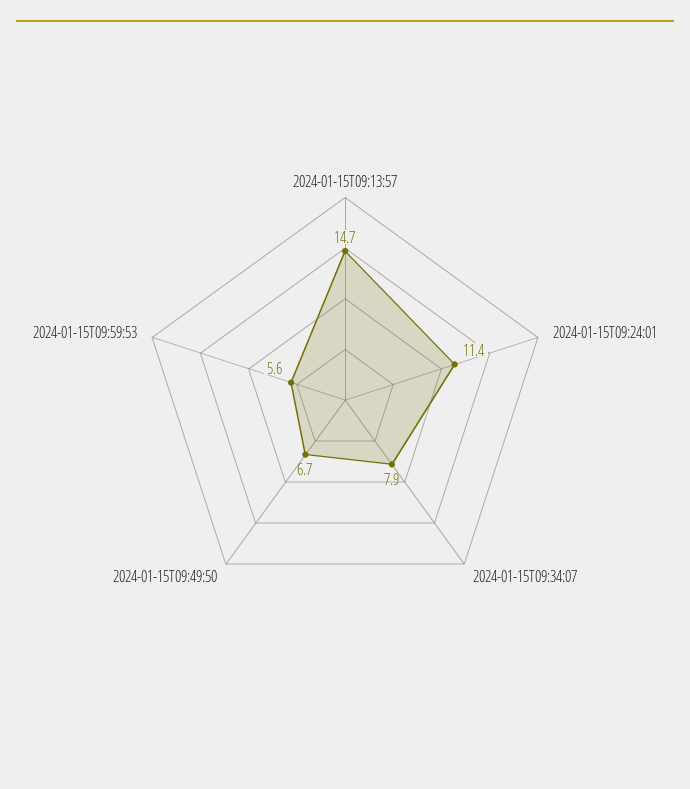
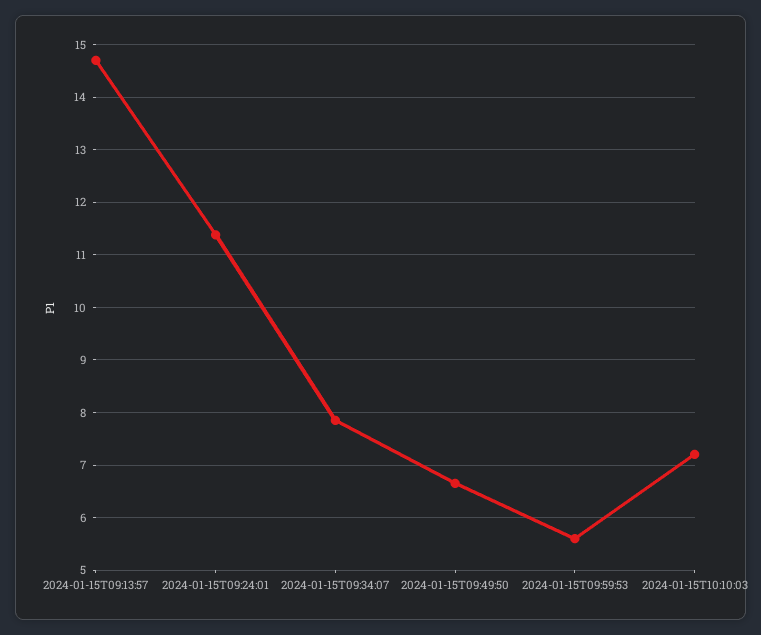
2024-01-15T10:10:03: none -> 7.2

